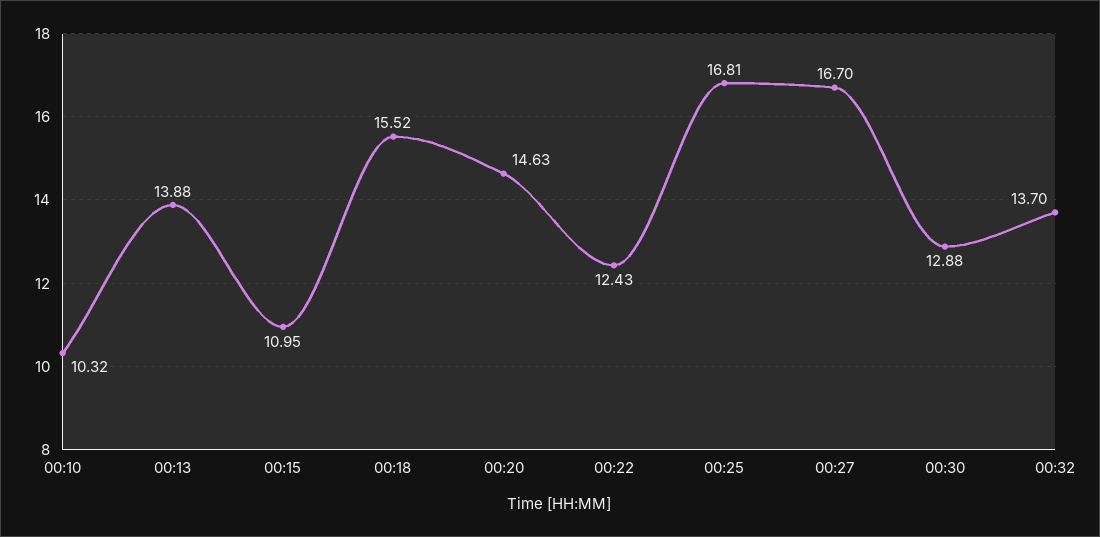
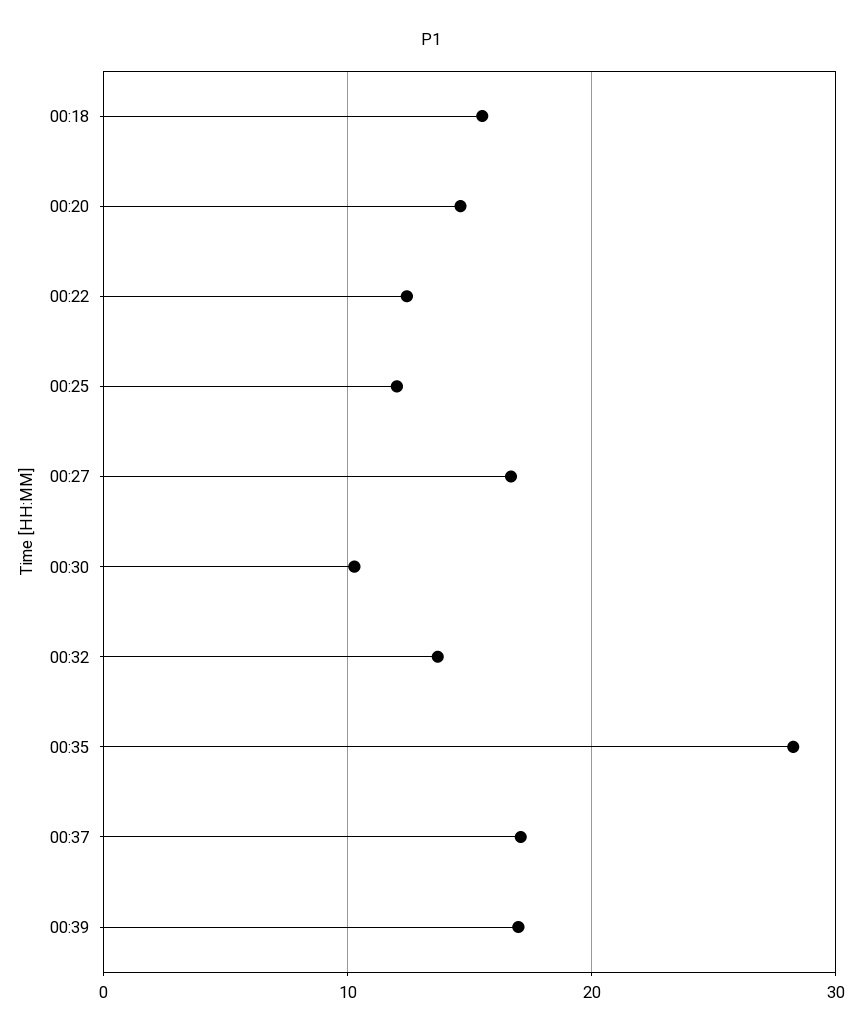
00:10: 10.32 -> none
00:13: 13.88 -> none
00:15: 10.95 -> none
00:25: 16.81 -> 12
00:30: 12.88 -> 10
00:35: none -> 28
00:37: none -> 17
00:39: none -> 17

